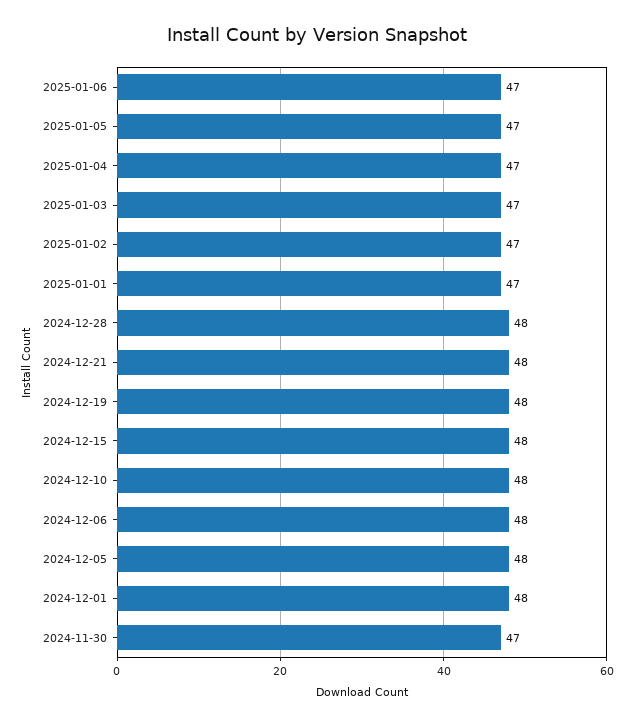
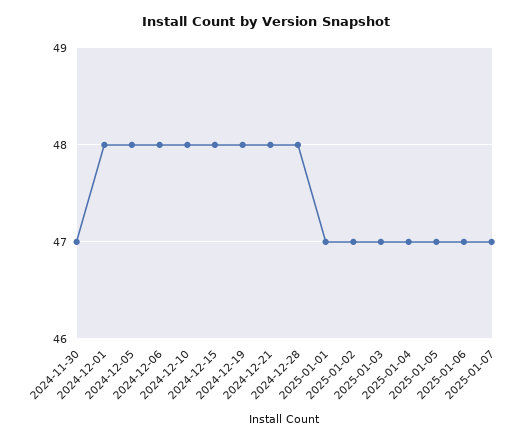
2025-01-07: none -> 47

